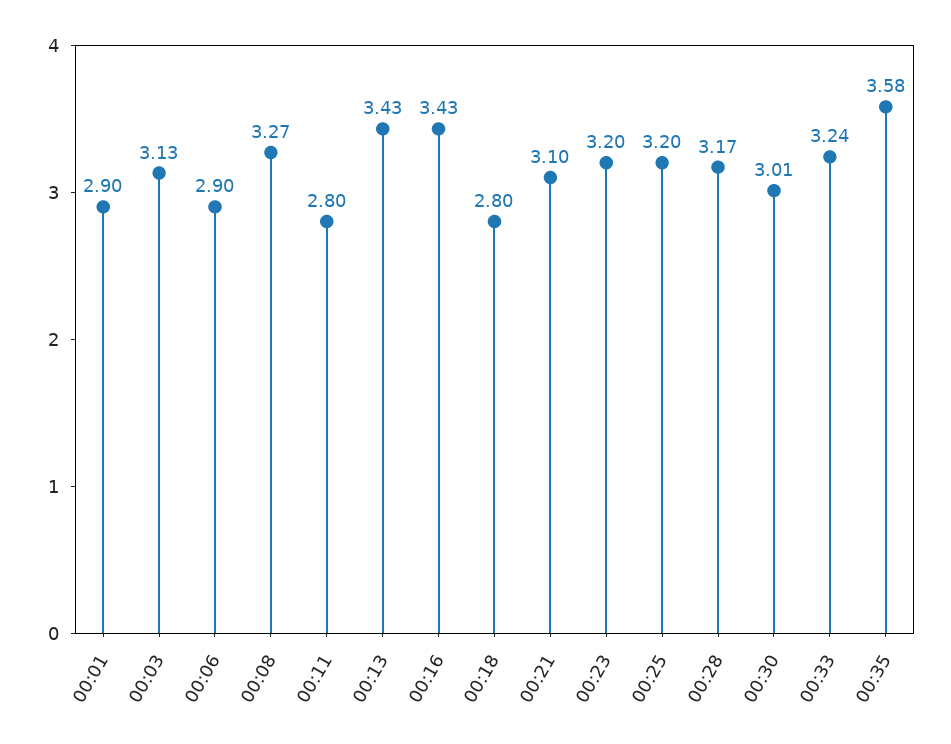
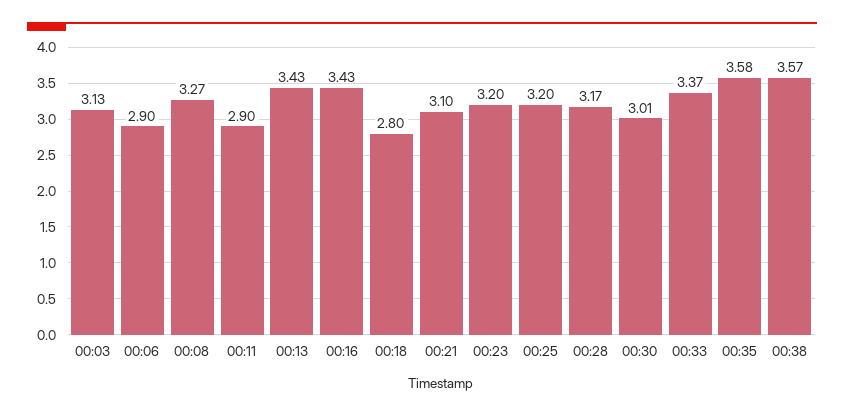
00:01: 2.9 -> none
00:11: 2.8 -> 2.9
00:33: 3.24 -> 3.37
00:38: none -> 3.57

